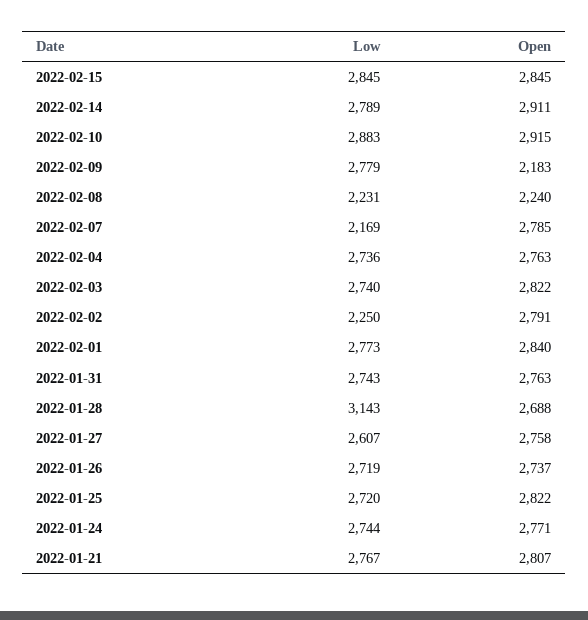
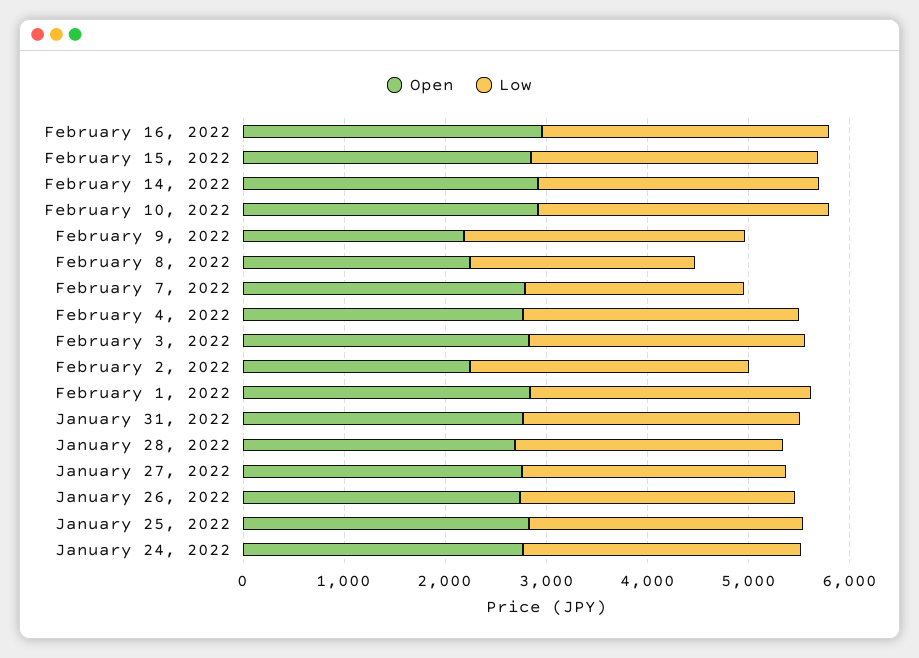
Low, 2022-02-02: 2250 -> 2800
Open, 2022-02-02: 2791 -> 2200
Low, 2022-01-28: 3143 -> 2600
Low, 2022-01-21: 2767 -> none
Open, 2022-01-21: 2807 -> none
Open, February 16, 2022: none -> 3000
Low, February 16, 2022: none -> 2800

